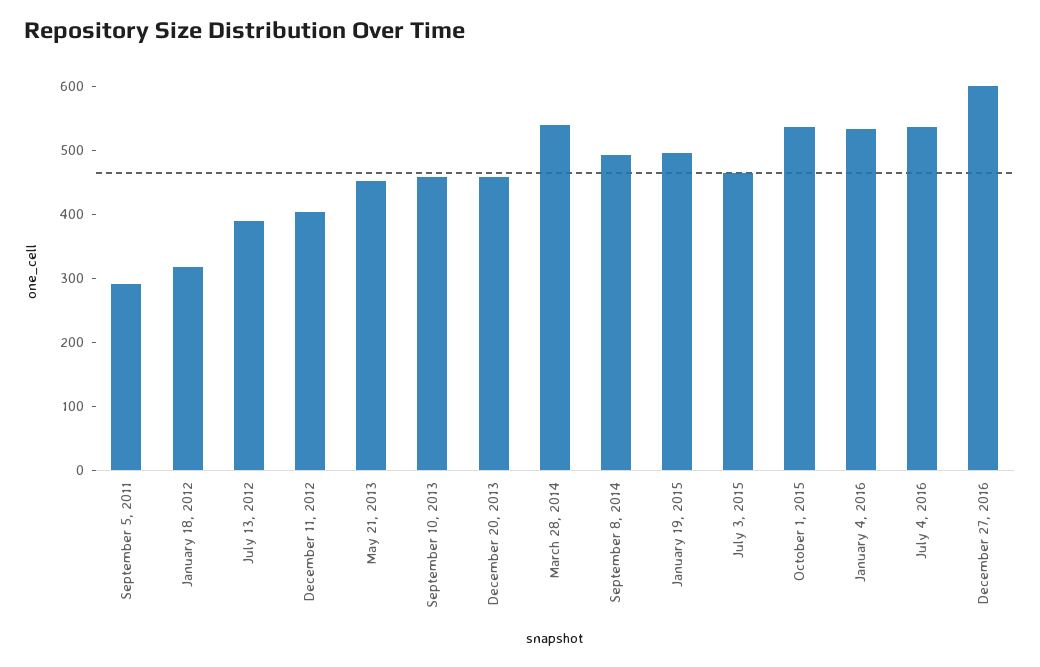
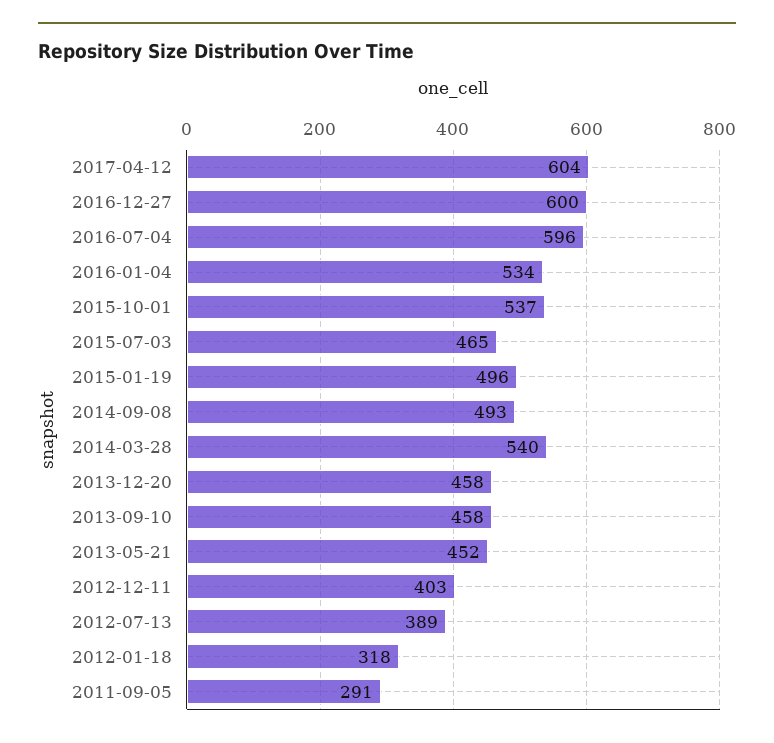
July 4, 2016: 540 -> 596
2017-04-12: none -> 604

